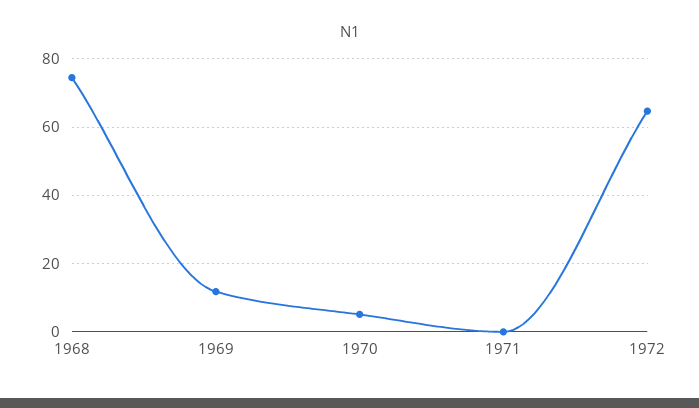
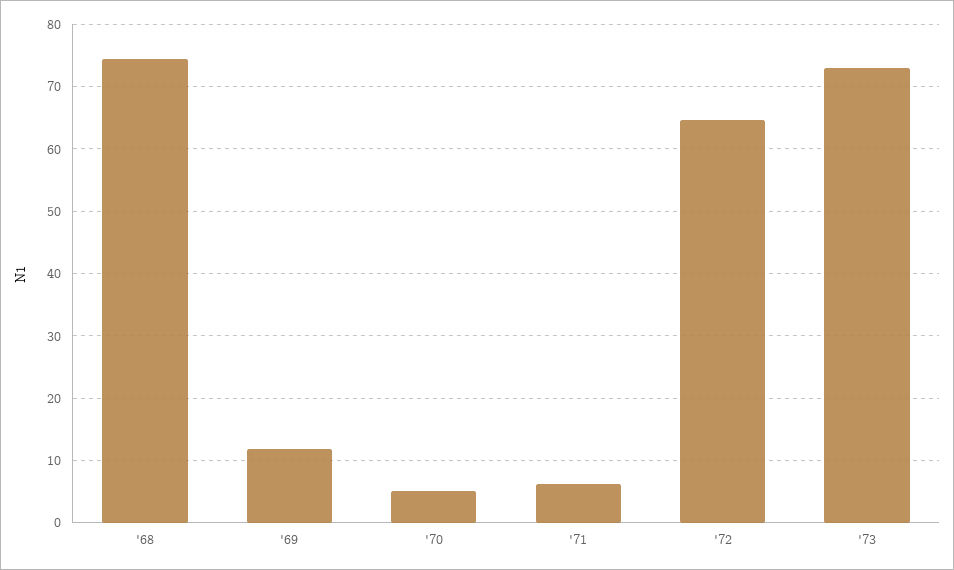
1971: 0 -> 6
'73: none -> 73

